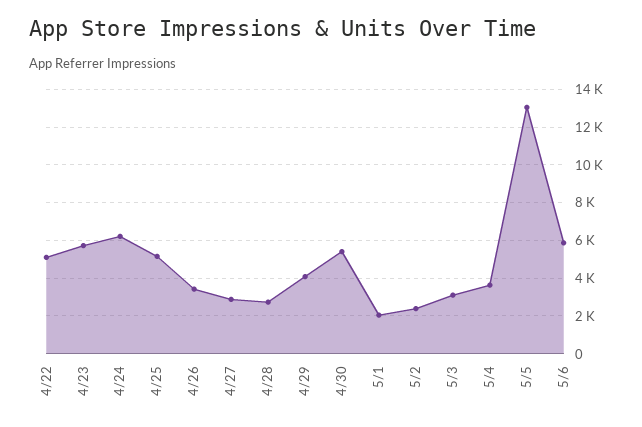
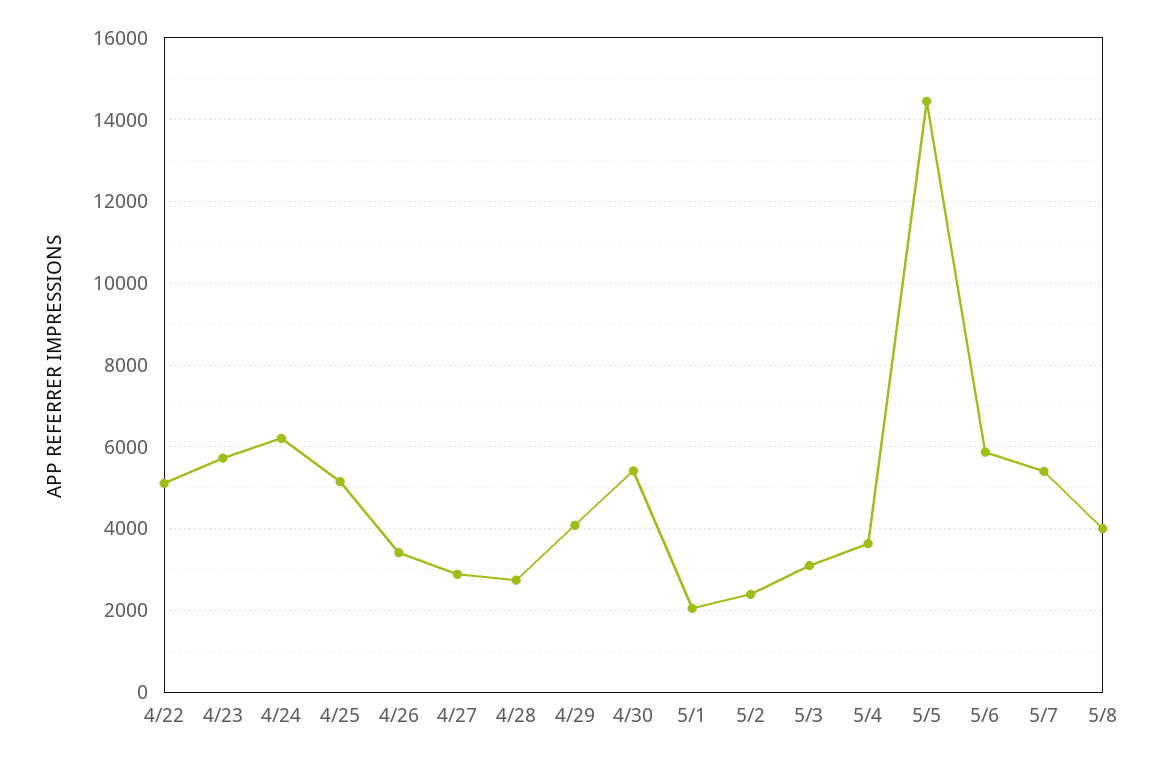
5/5: 13000 -> 14400
5/7: none -> 5400
5/8: none -> 4000

